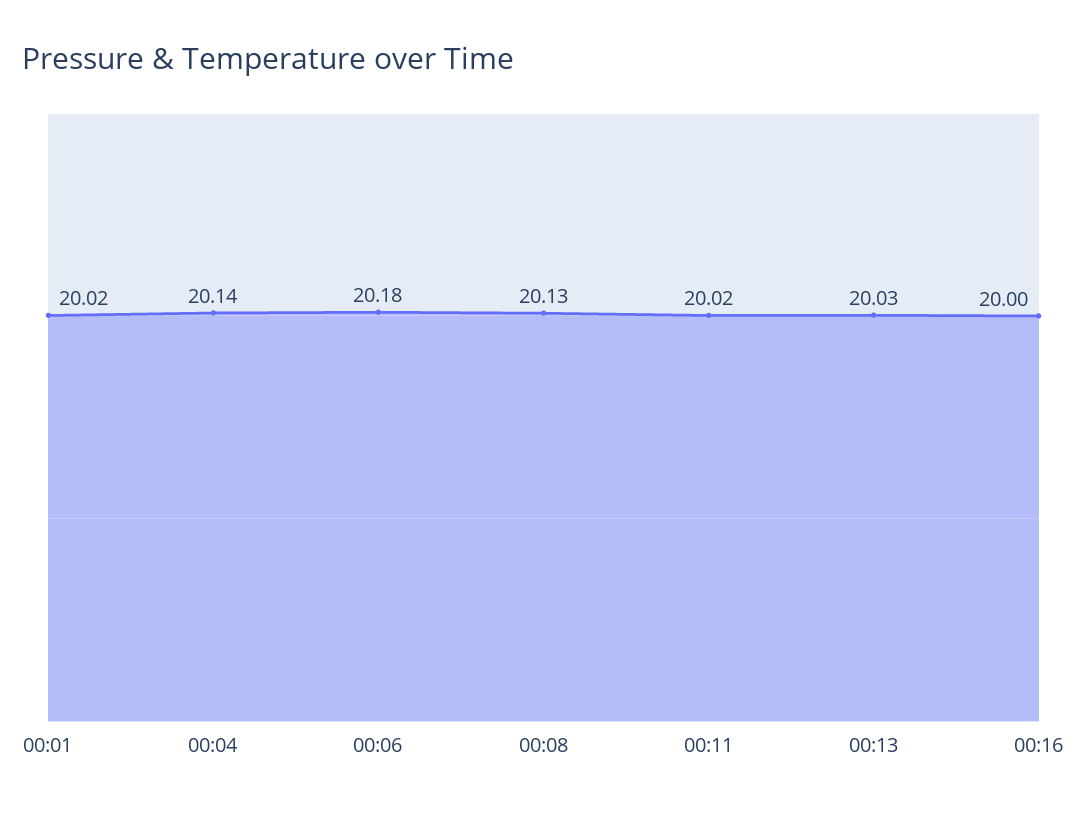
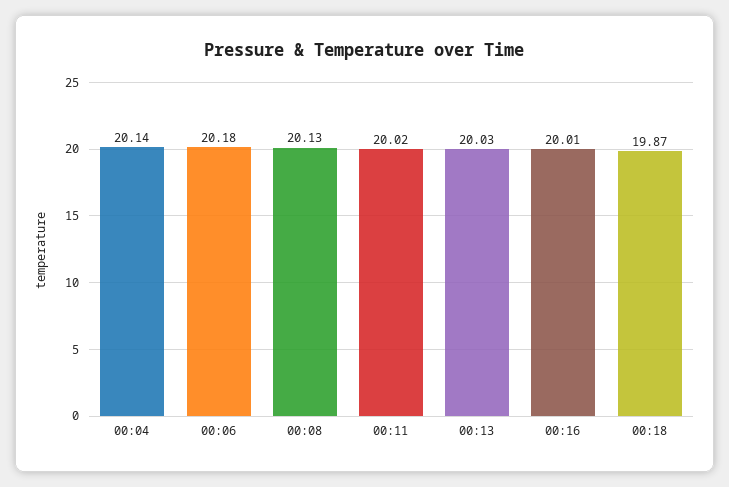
00:01: 20.02 -> none
00:16: 20 -> 20.01
00:18: none -> 19.87

